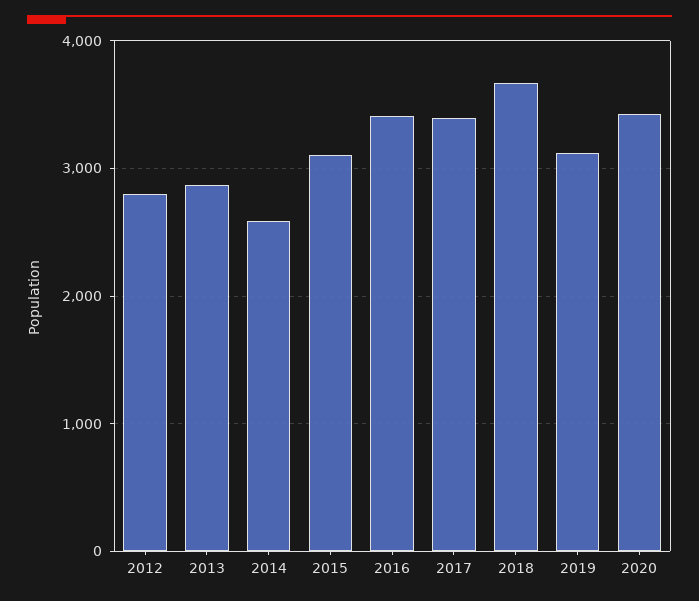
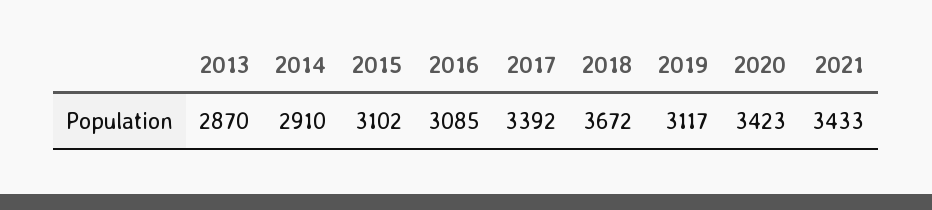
2012: 2800 -> none
2014: 2600 -> 2910
2016: 3400 -> 3085
2021: none -> 3433

